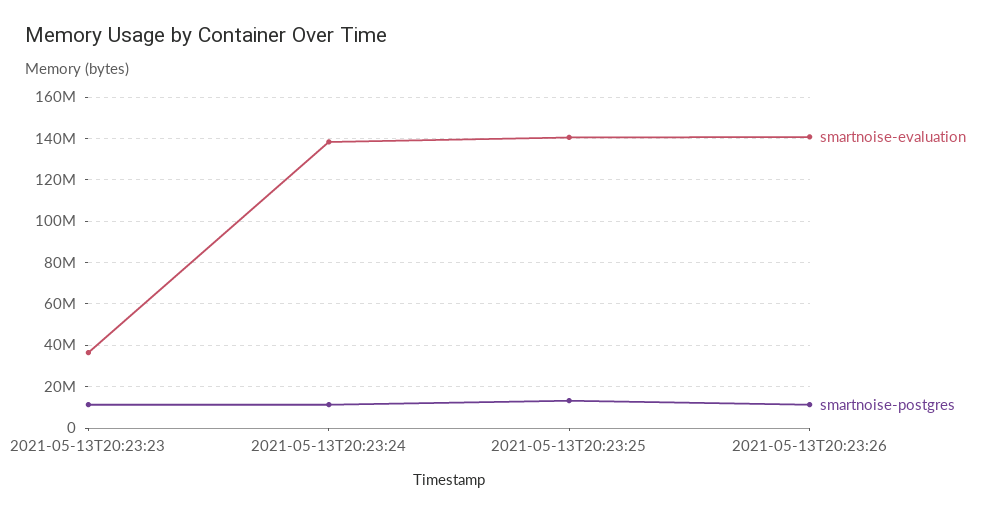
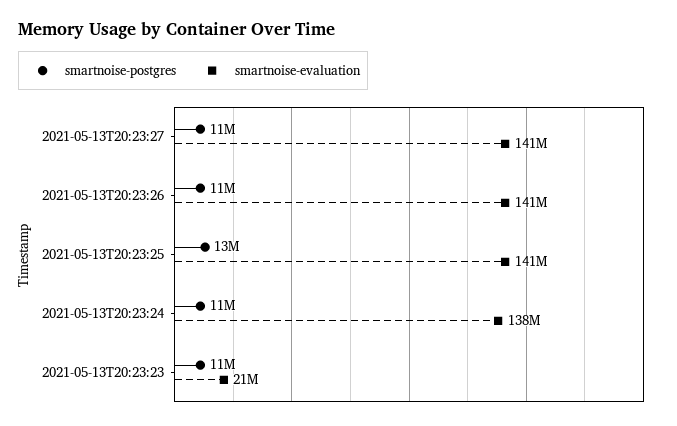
smartnoise-evaluation, 2021-05-13T20:23:23: 35000000 -> 21000000
smartnoise-postgres, 2021-05-13T20:23:27: none -> 11000000
smartnoise-evaluation, 2021-05-13T20:23:27: none -> 141000000

